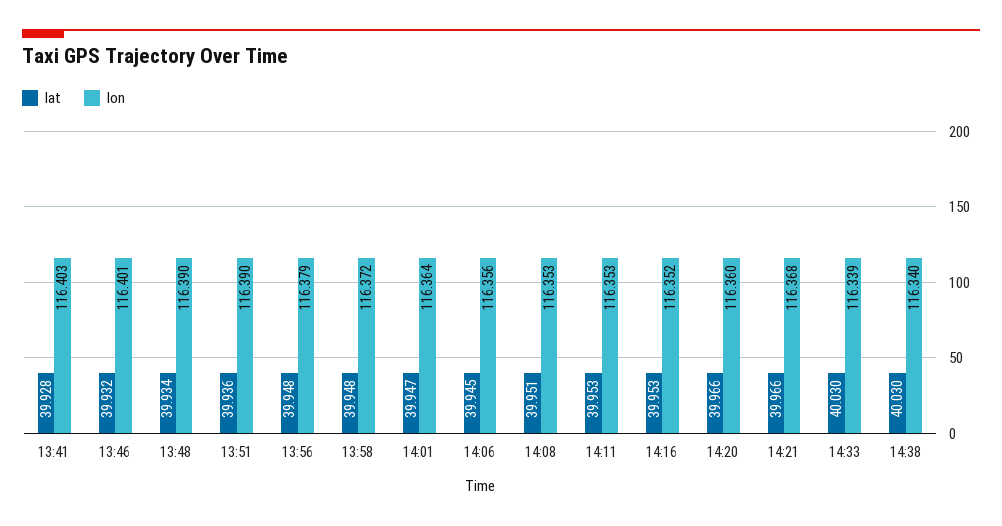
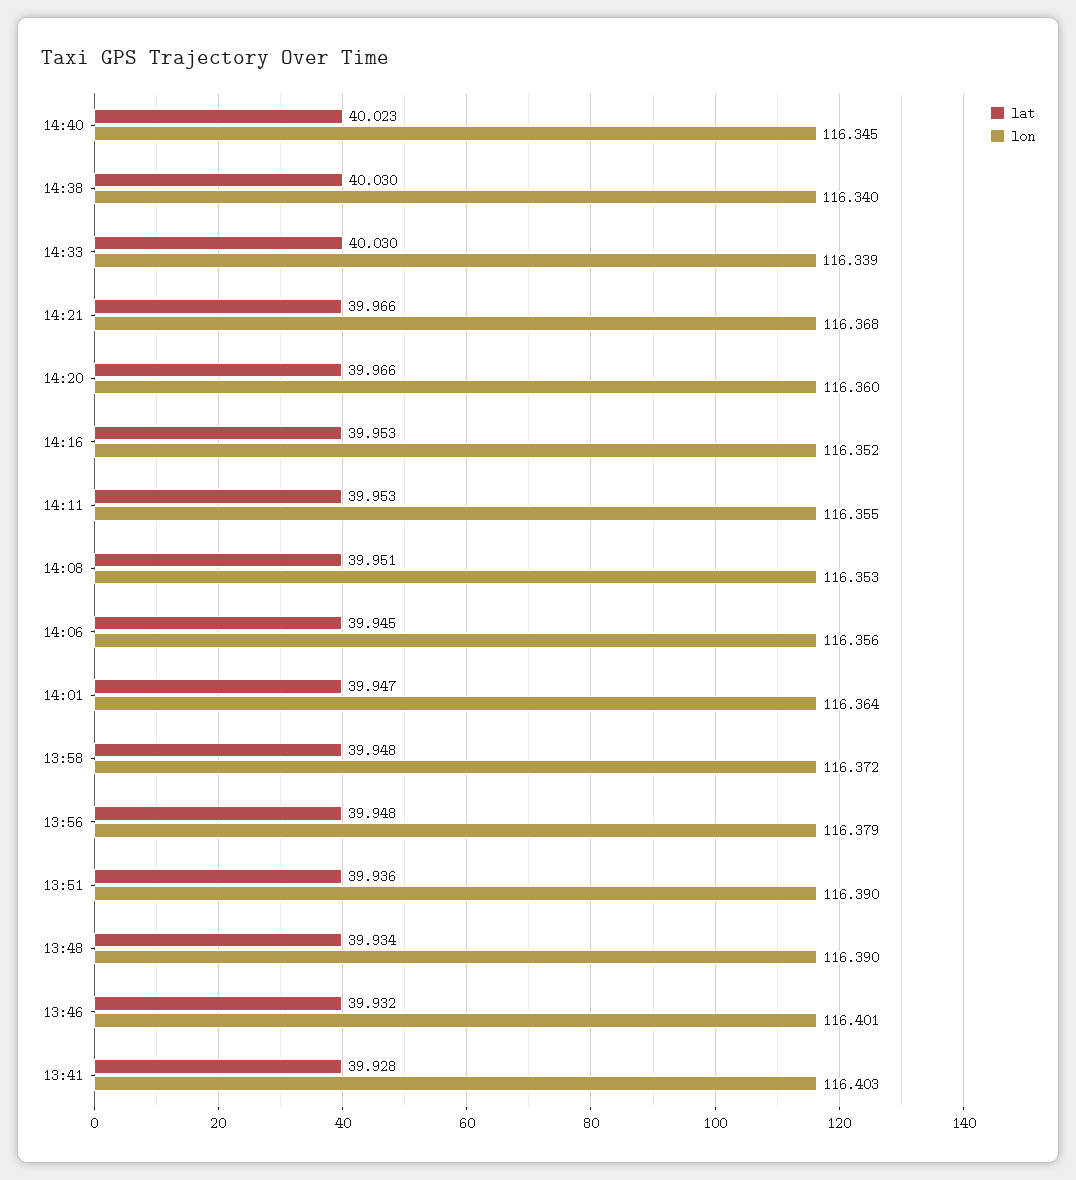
lon, 14:11: 116.353 -> 116.355
lat, 14:40: none -> 40.023
lon, 14:40: none -> 116.345

